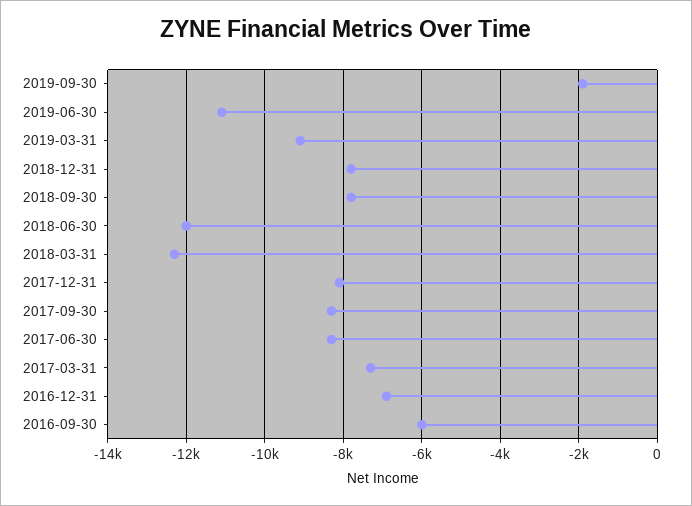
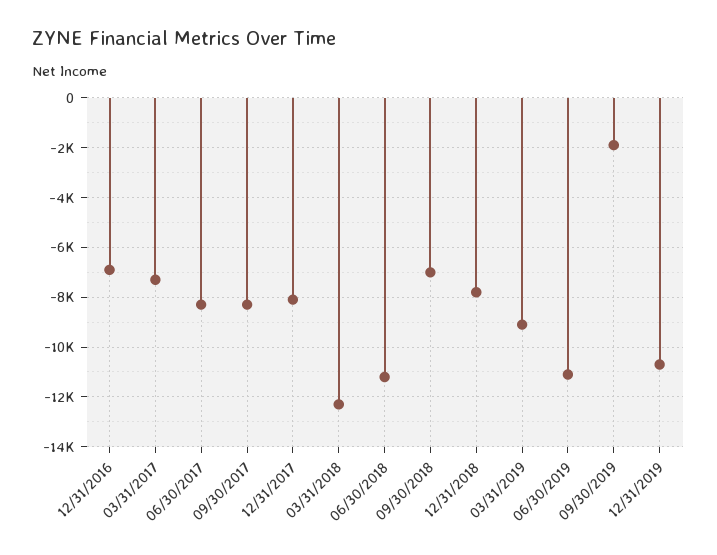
2018-09-30: -7800 -> -7000
2018-06-30: -12000 -> -11250
2016-09-30: -6000 -> none
12/31/2019: none -> -10750

